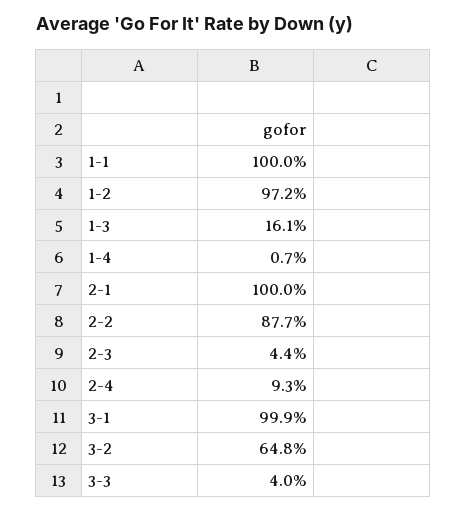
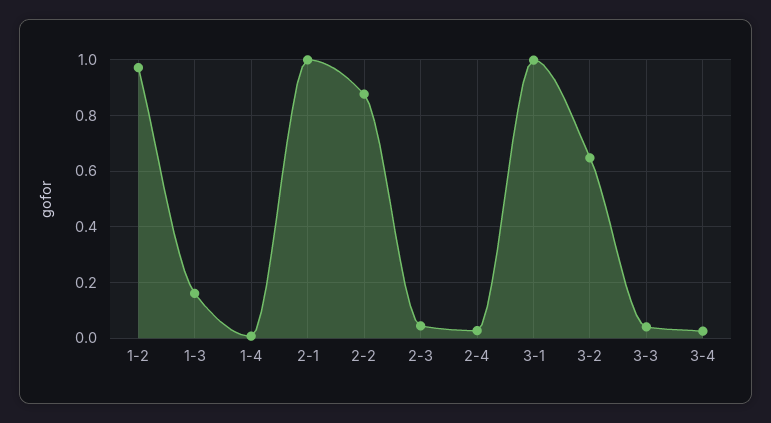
1-1: 1 -> none
2-4: 0.093 -> 0.025
3-4: none -> 0.025

